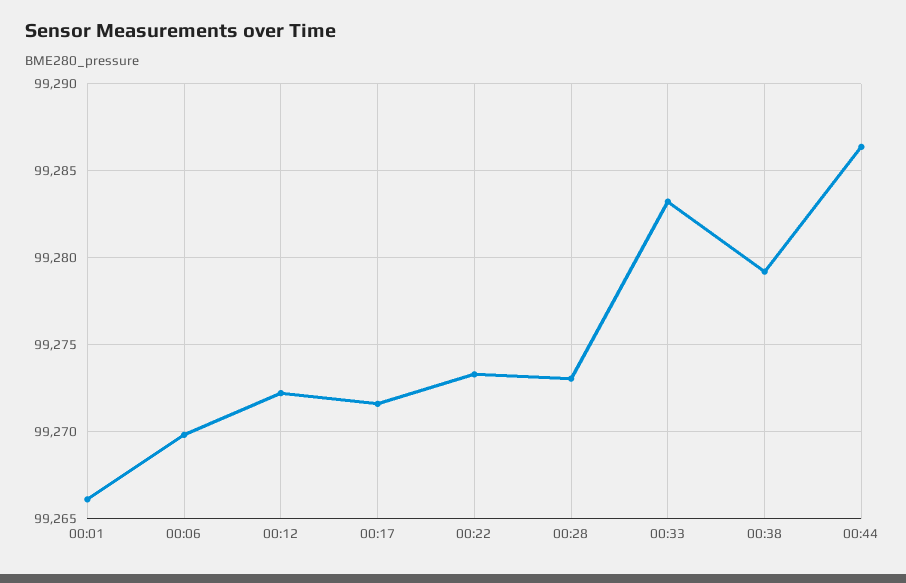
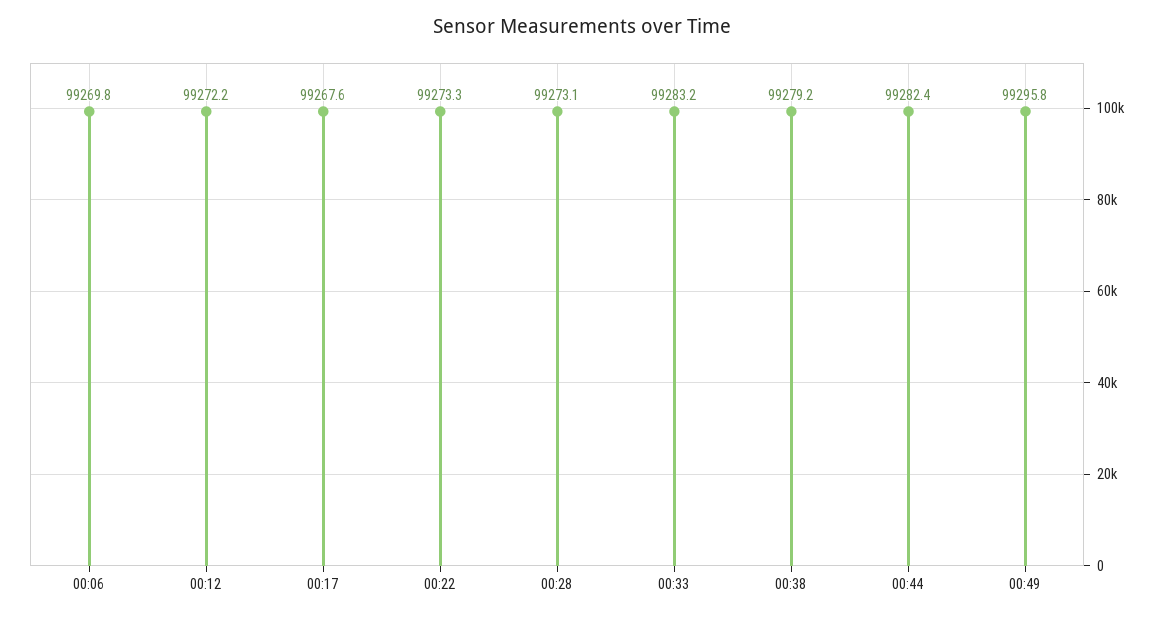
00:01: 99266 -> none
00:17: 99271.5 -> 99267.6
00:44: 99286.5 -> 99282.4
00:49: none -> 99295.8

